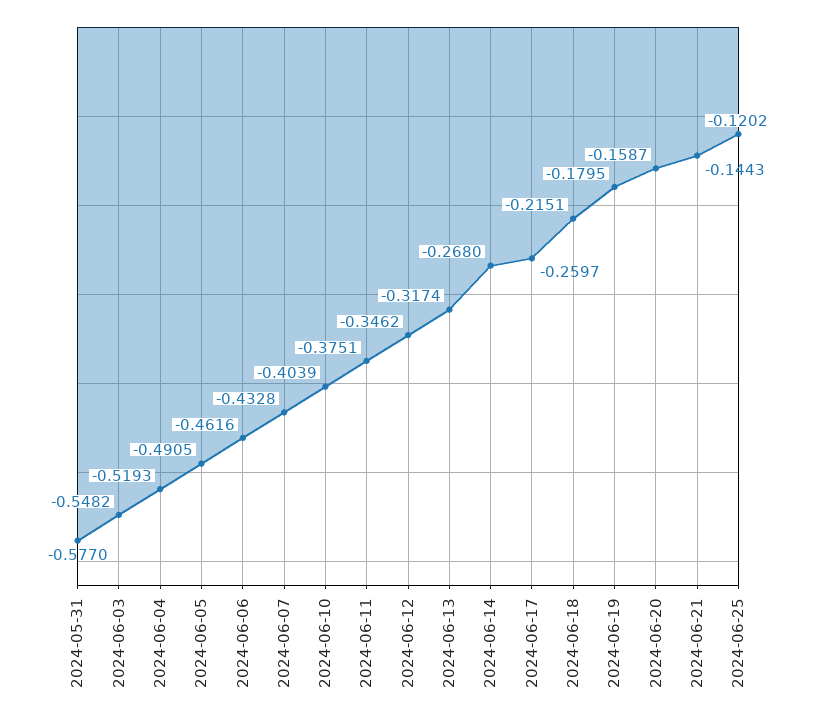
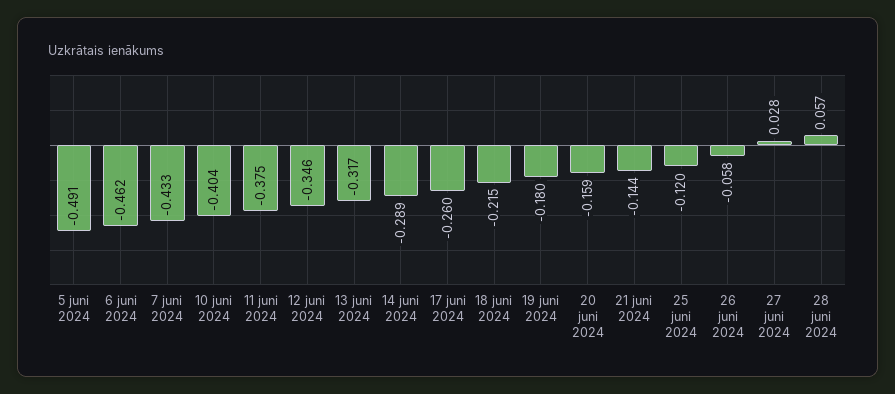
2024-05-31: -0.577 -> none
2024-06-03: -0.5482 -> none
2024-06-04: -0.5193 -> none
2024-06-14: -0.268 -> -0.289
26 juni 2024: none -> -0.058
27 juni 2024: none -> 0.028
28 juni 2024: none -> 0.057

